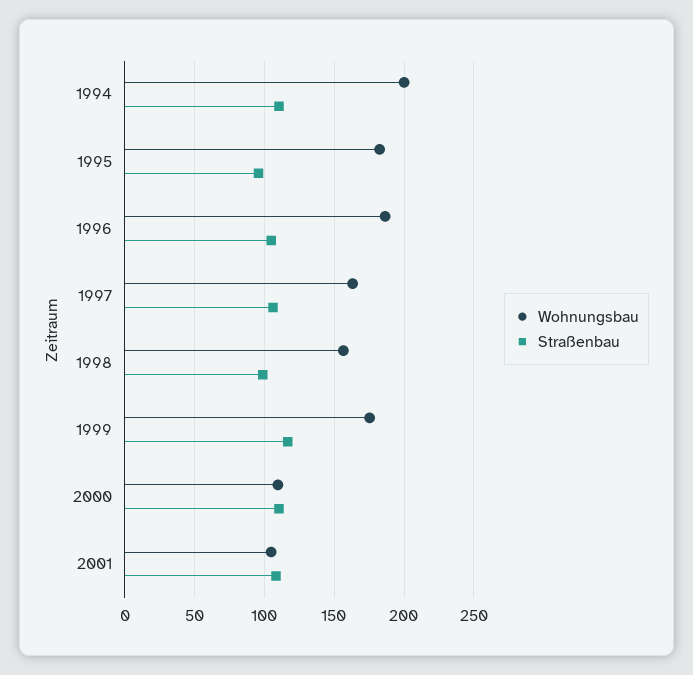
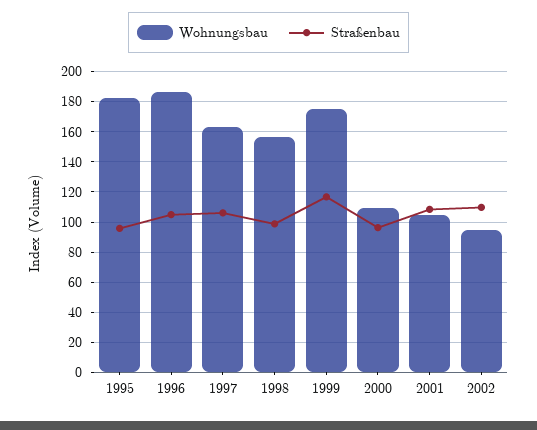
Wohnungsbau, 1994: 200 -> none
Straßenbau, 1994: 110 -> none
Straßenbau, 2000: 110 -> 95
Wohnungsbau, 2002: none -> 95
Straßenbau, 2002: none -> 110

